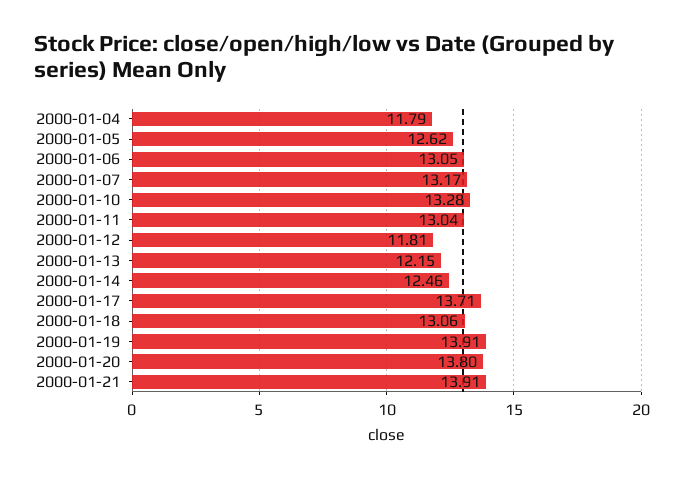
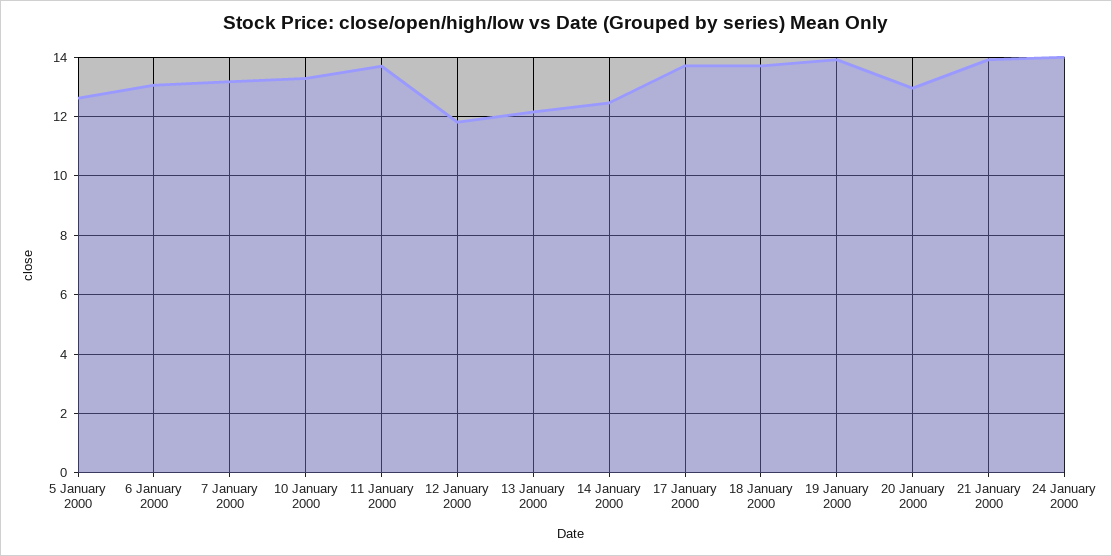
2000-01-04: 11.79 -> none
2000-01-11: 13.04 -> 13.75
2000-01-18: 13.06 -> 13.75
2000-01-20: 13.8 -> 13
24 January 2000: none -> 14

